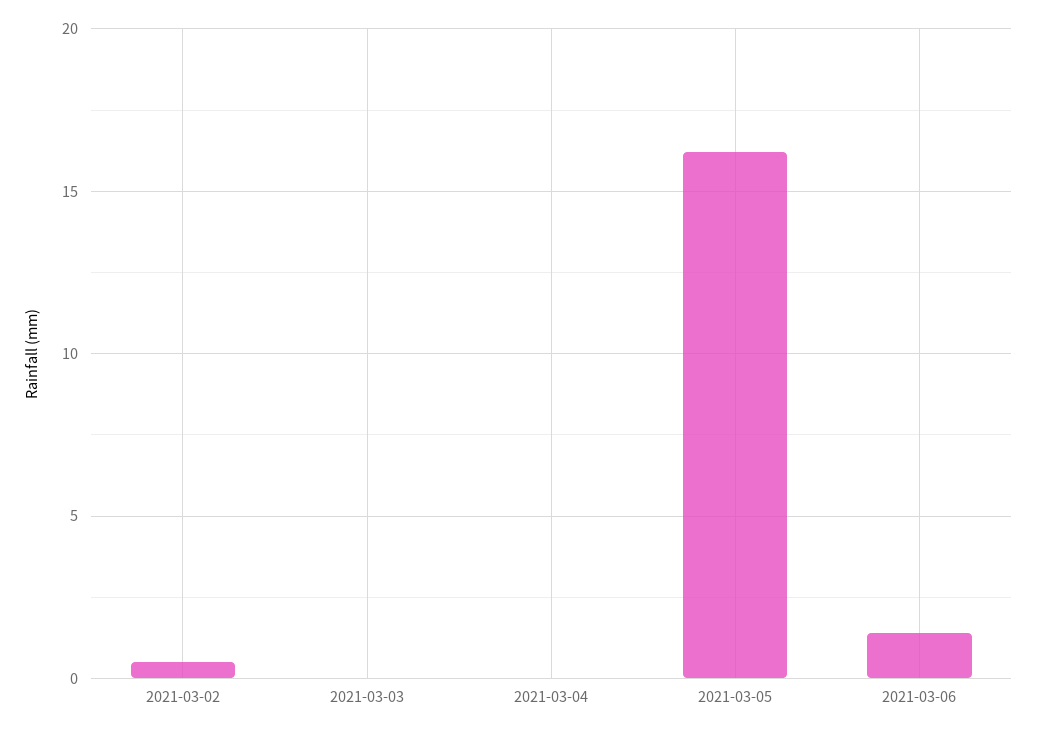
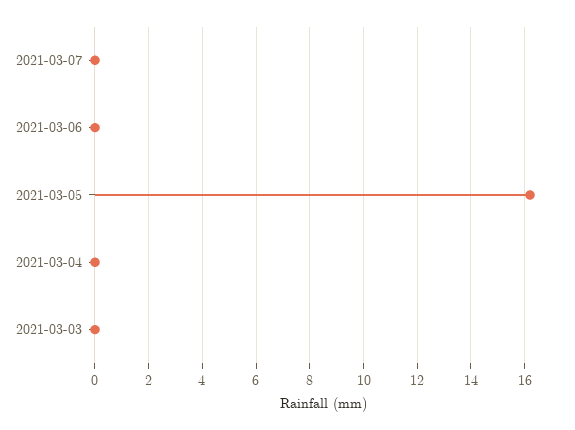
2021-03-02: 0.5 -> none
2021-03-06: 1.5 -> 0
2021-03-07: none -> 0

